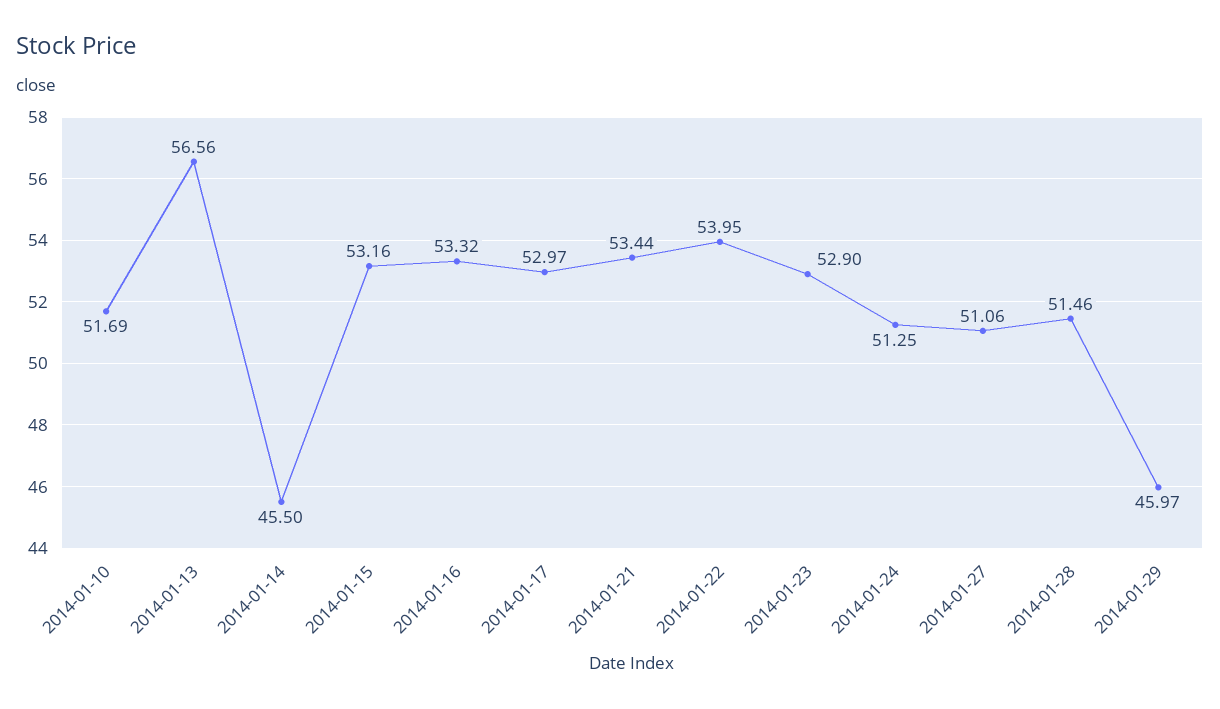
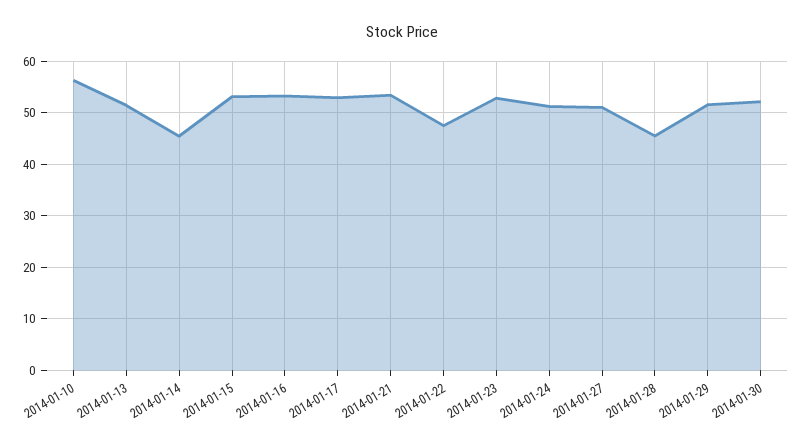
2014-01-10: 51.69 -> 56
2014-01-13: 56.56 -> 52
2014-01-22: 53.95 -> 48
2014-01-28: 51.46 -> 46
2014-01-29: 45.97 -> 52
2014-01-30: none -> 52

